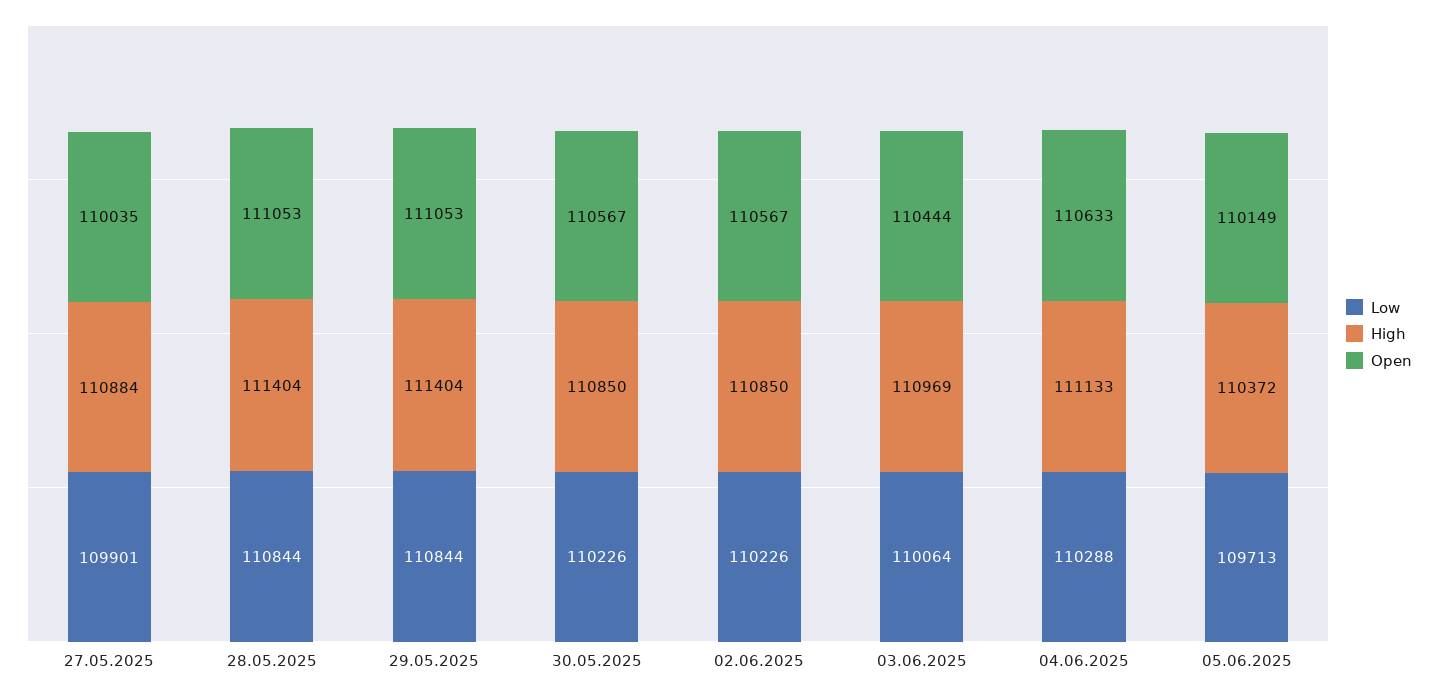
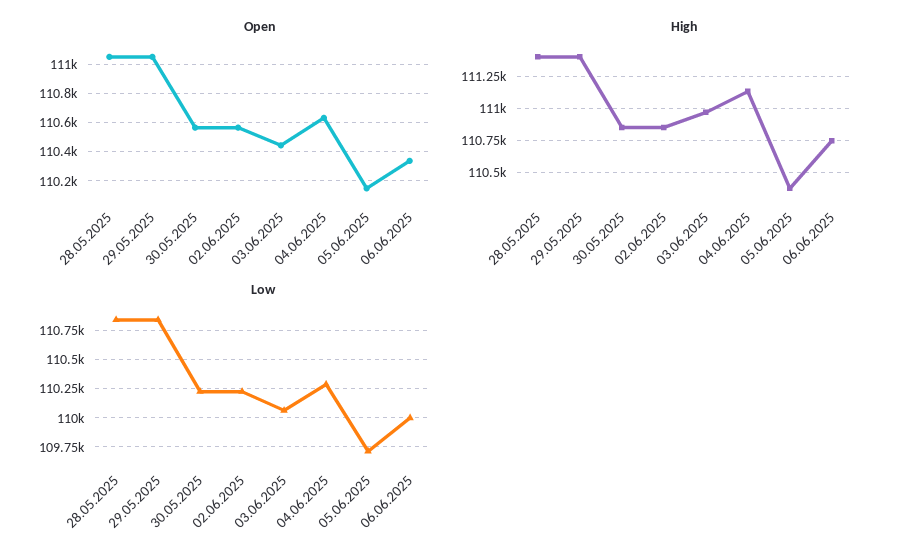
Low, 27.05.2025: 109901 -> none
High, 27.05.2025: 110884 -> none
Open, 27.05.2025: 110035 -> none
Open, 06.06.2025: none -> 110350
High, 06.06.2025: none -> 110750
Low, 06.06.2025: none -> 110000

